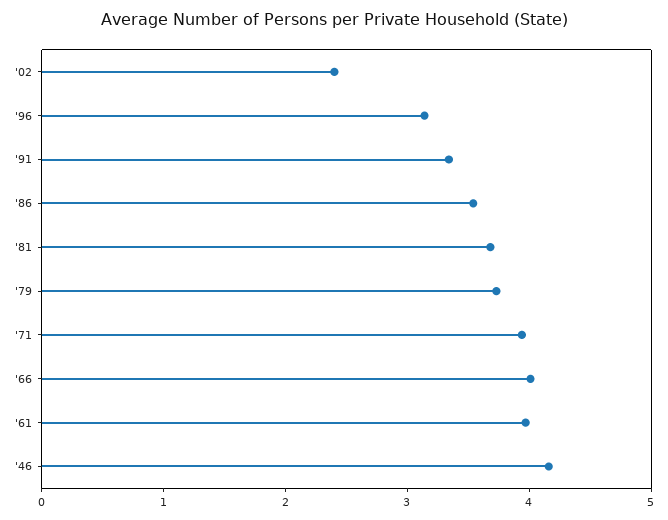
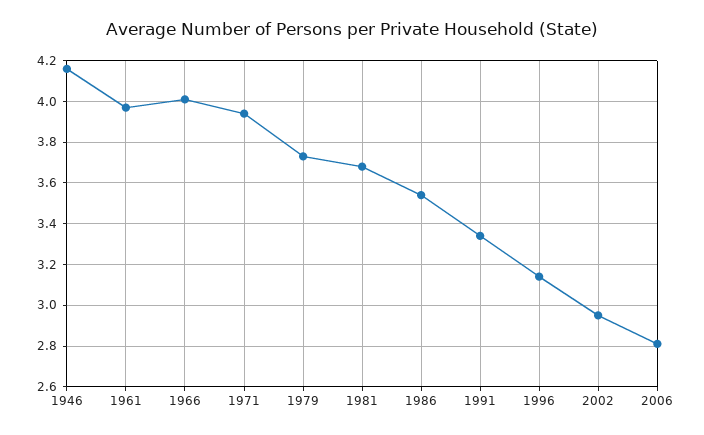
'02: 2.4 -> 2.95
2006: none -> 2.8

